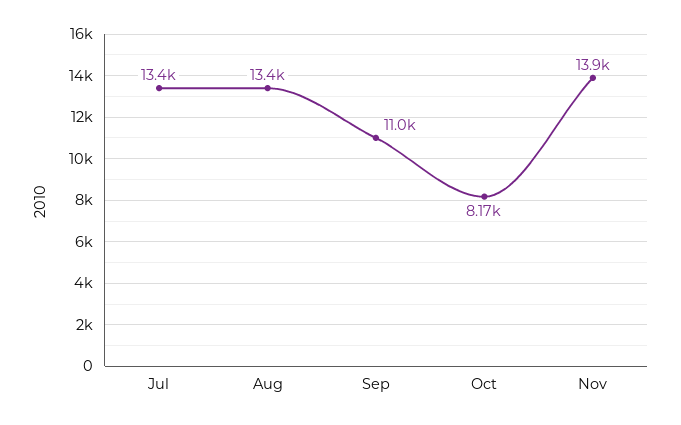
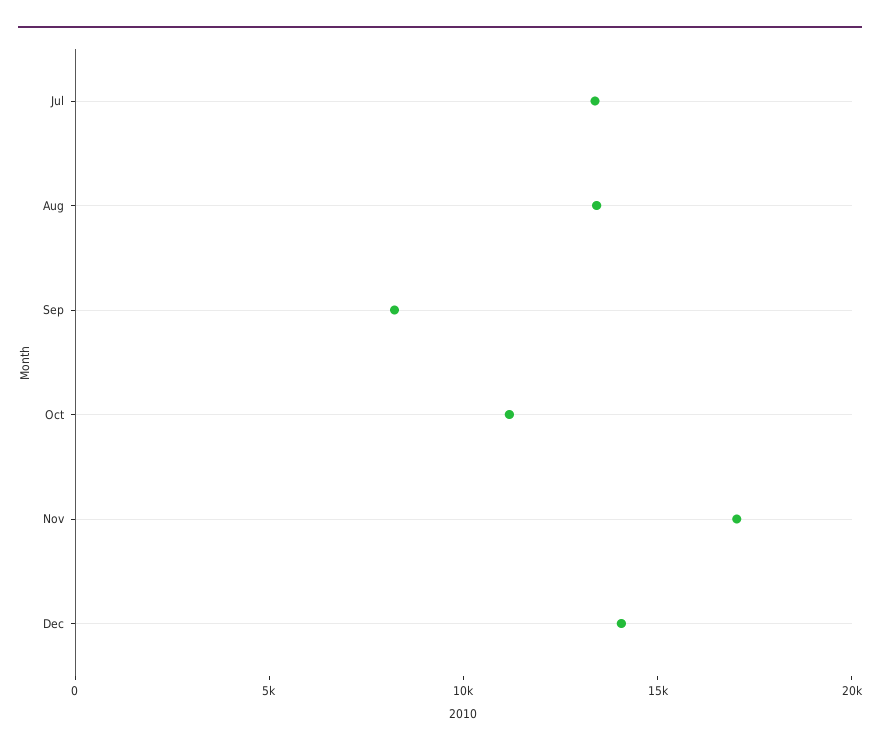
Sep: 11000 -> 8000
Oct: 8170 -> 11000
Nov: 13900 -> 17000
Dec: none -> 14000

